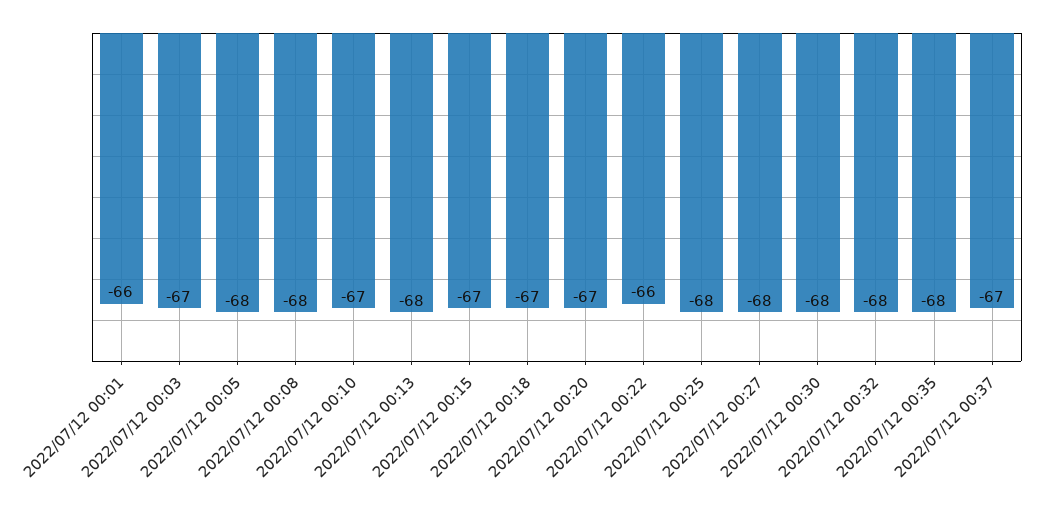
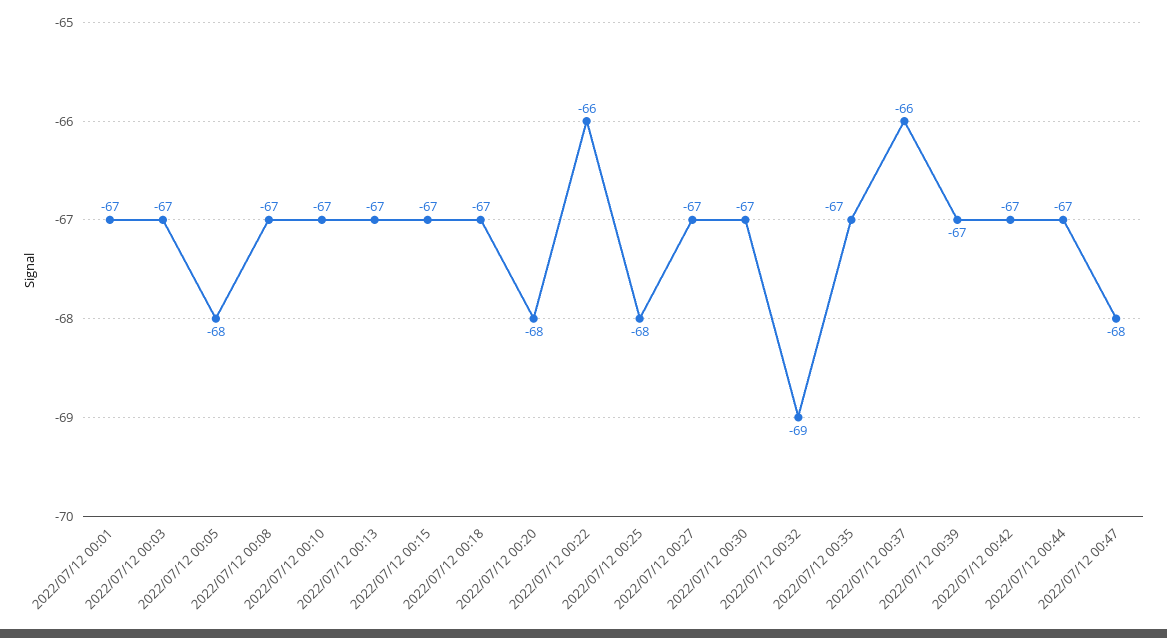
2022/07/12 00:01: -66 -> -67
2022/07/12 00:08: -68 -> -67
2022/07/12 00:13: -68 -> -67
2022/07/12 00:20: -67 -> -68
2022/07/12 00:27: -68 -> -67
2022/07/12 00:30: -68 -> -67
2022/07/12 00:32: -68 -> -69
2022/07/12 00:35: -68 -> -67
2022/07/12 00:37: -67 -> -66
2022/07/12 00:39: none -> -67
2022/07/12 00:42: none -> -67
2022/07/12 00:44: none -> -67
2022/07/12 00:47: none -> -68

